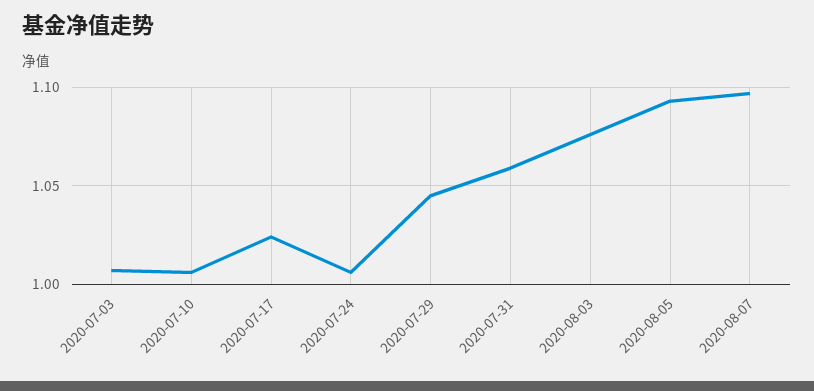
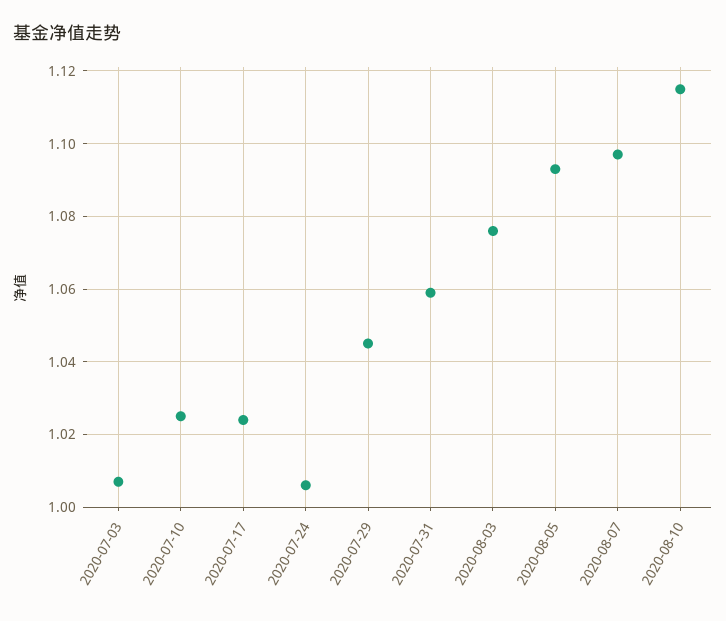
2020-07-10: 1.005 -> 1.025
2020-08-10: none -> 1.115

